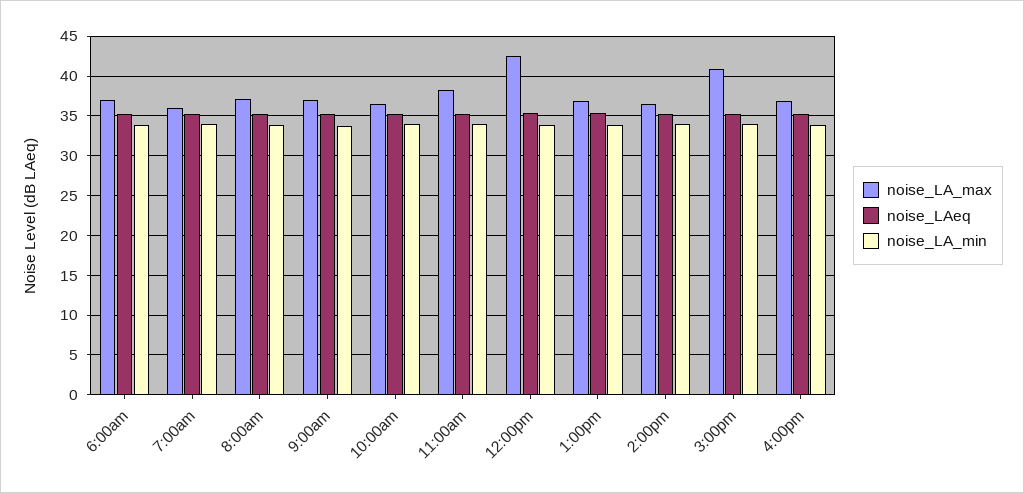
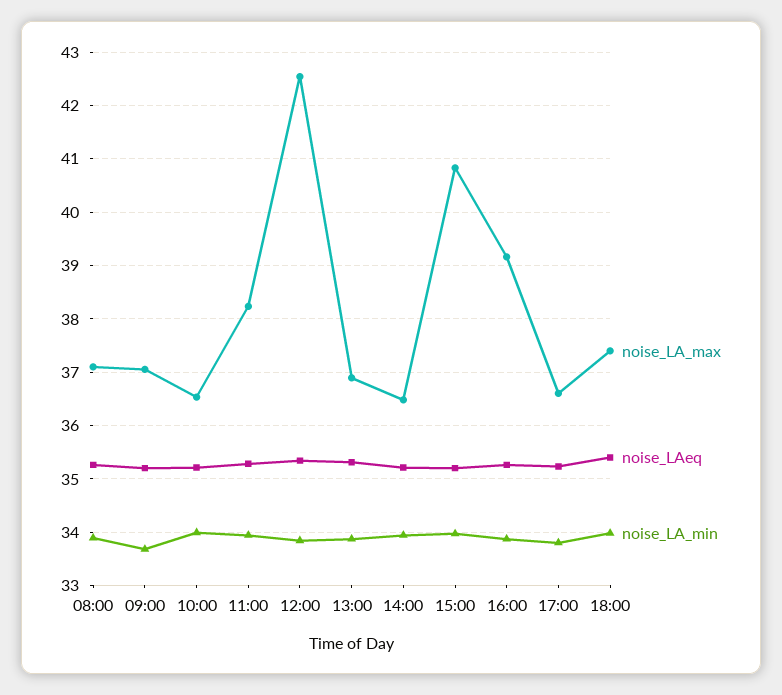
noise_LA_max, 6:00am: 37 -> none
noise_LAeq, 6:00am: 35 -> none
noise_LA_min, 6:00am: 34 -> none
noise_LA_max, 7:00am: 36 -> none
noise_LAeq, 7:00am: 35 -> none
noise_LA_min, 7:00am: 34 -> none
noise_LA_max, 4:00pm: 37 -> 39.2
noise_LA_max, 17:00: none -> 36.6
noise_LAeq, 17:00: none -> 35.2
noise_LA_min, 17:00: none -> 33.8
noise_LA_max, 18:00: none -> 37.4
noise_LAeq, 18:00: none -> 35.4
noise_LA_min, 18:00: none -> 34

